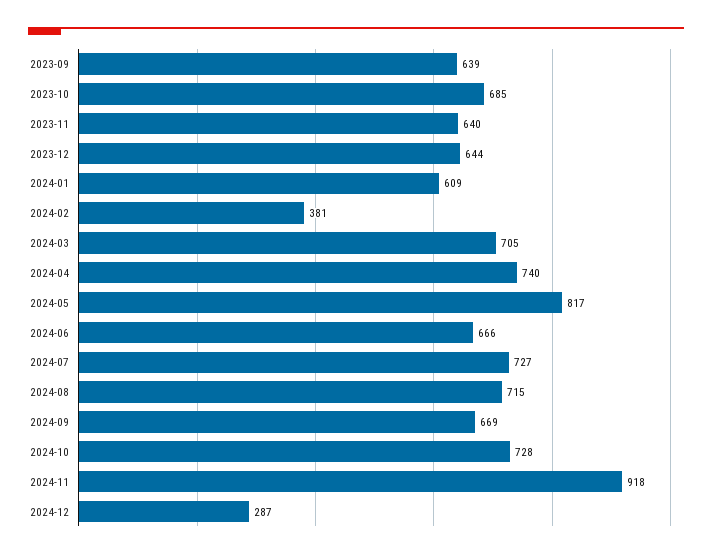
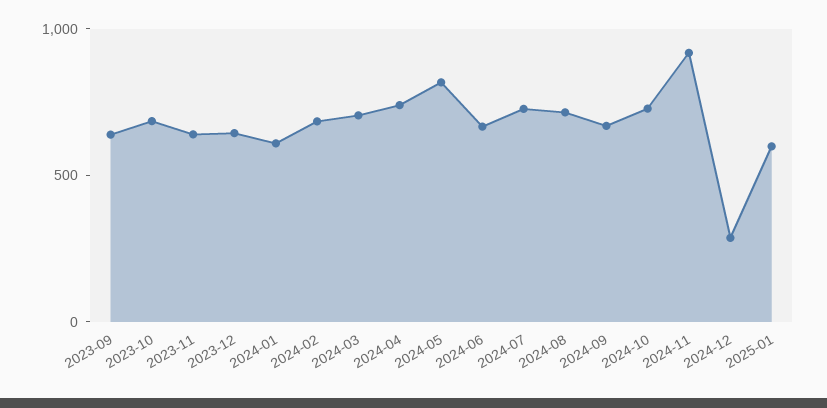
2024-02: 381 -> 700
2025-01: none -> 600

